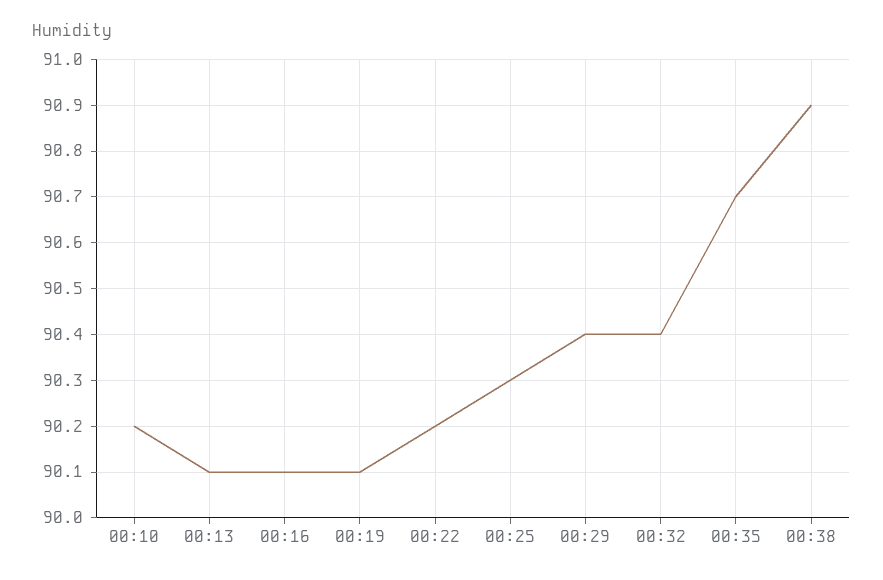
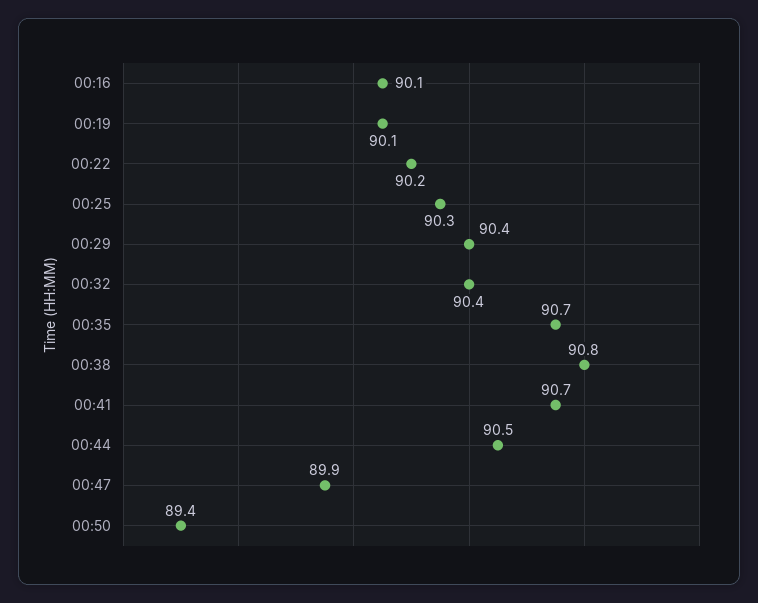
00:10: 90.2 -> none
00:13: 90.1 -> none
00:38: 90.9 -> 90.8
00:41: none -> 90.7
00:44: none -> 90.5
00:47: none -> 89.9
00:50: none -> 89.4

